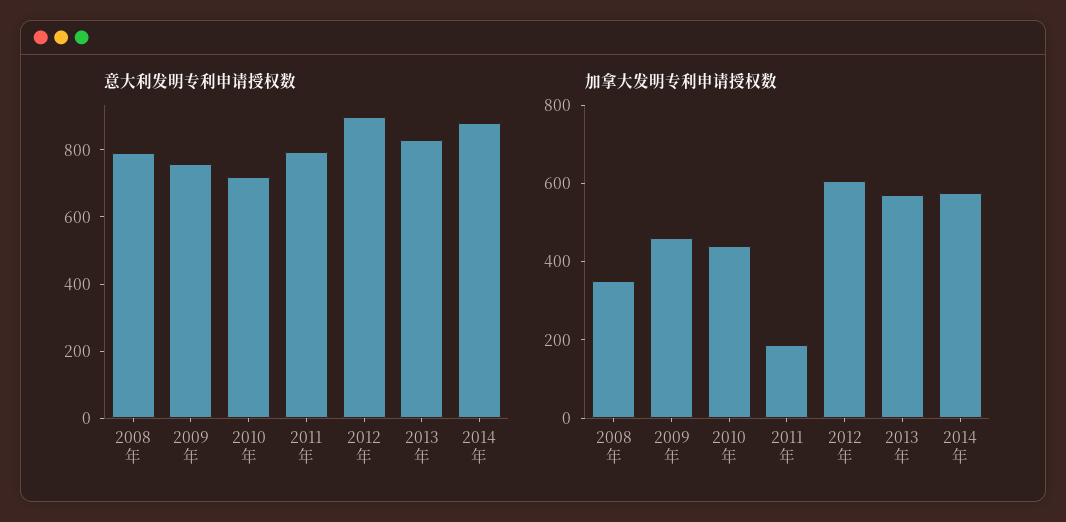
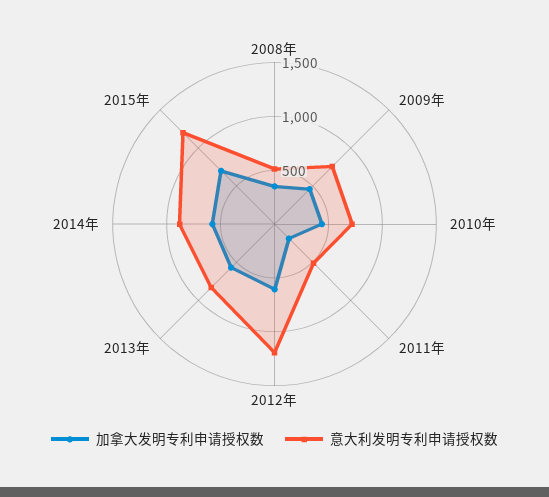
意大利发明专利申请授权数, 2008年: 800 -> 500
意大利发明专利申请授权数, 2011年: 800 -> 500
意大利发明专利申请授权数, 2012年: 900 -> 1200
加拿大发明专利申请授权数, 2015年: none -> 700
意大利发明专利申请授权数, 2015年: none -> 1200

